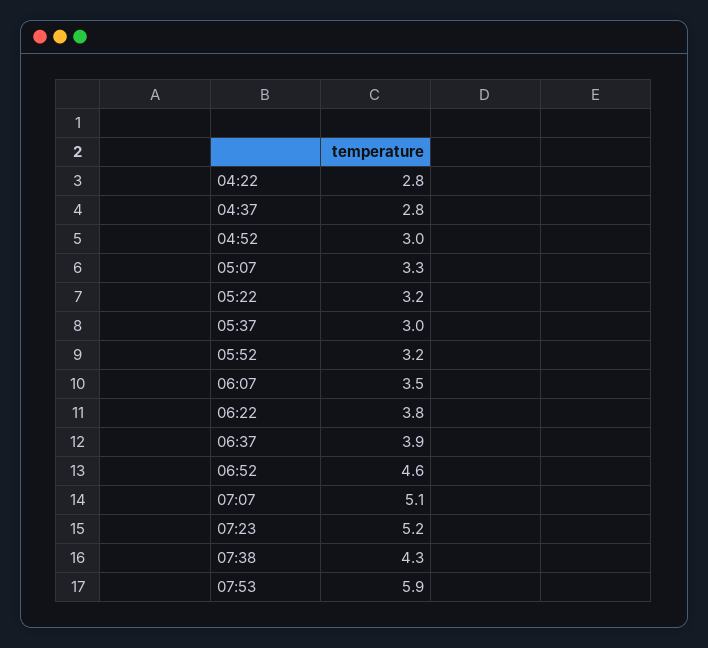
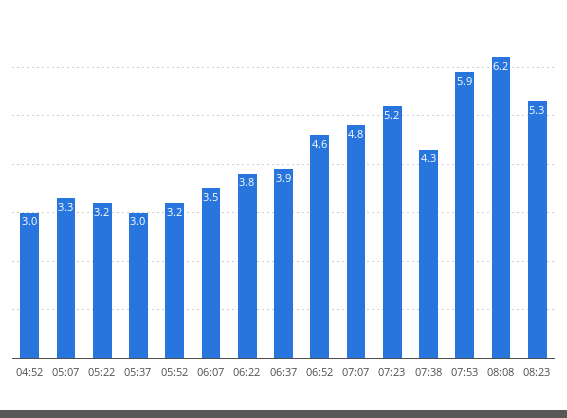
04:22: 2.8 -> none
04:37: 2.8 -> none
07:07: 5.1 -> 4.8
08:08: none -> 6.2
08:23: none -> 5.3

